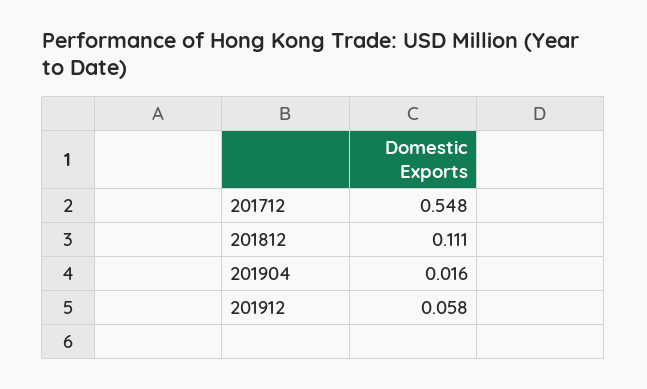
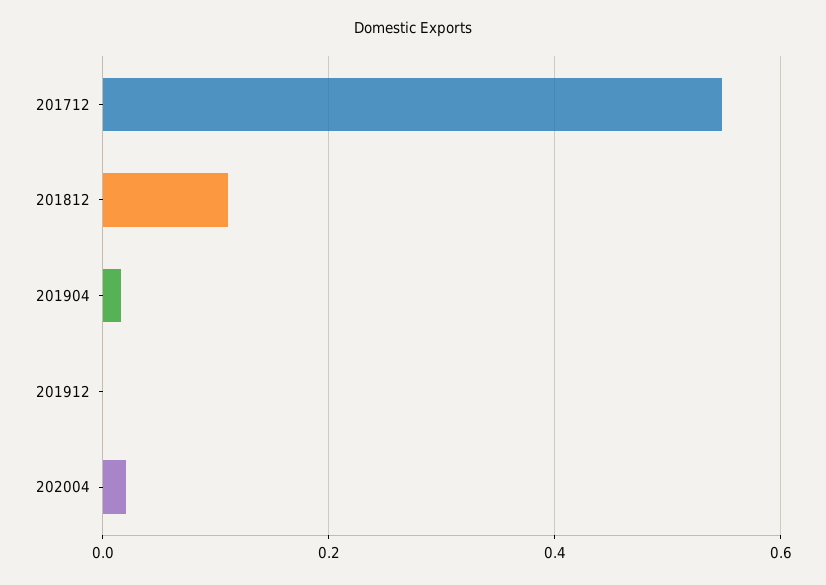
201912: 0.058 -> 0
202004: none -> 0.02

